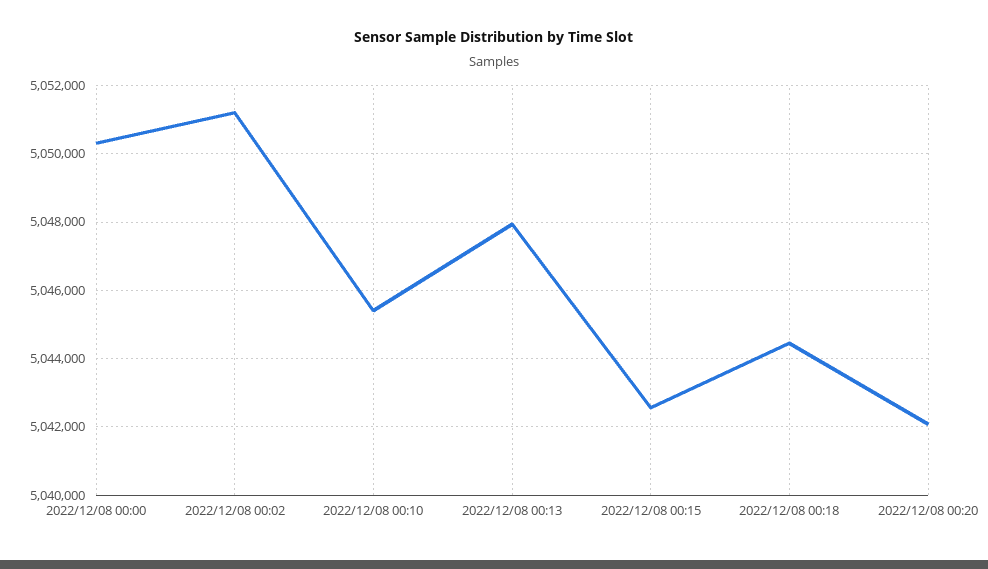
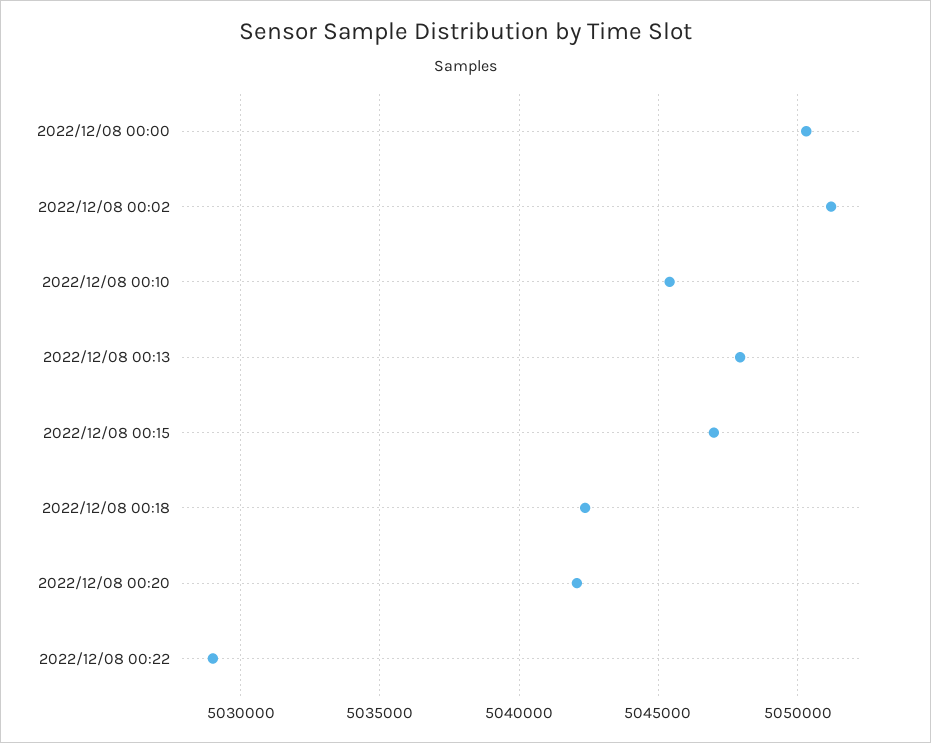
2022/12/08 00:15: 5042600 -> 5047000
2022/12/08 00:18: 5044400 -> 5042500
2022/12/08 00:22: none -> 5029000

